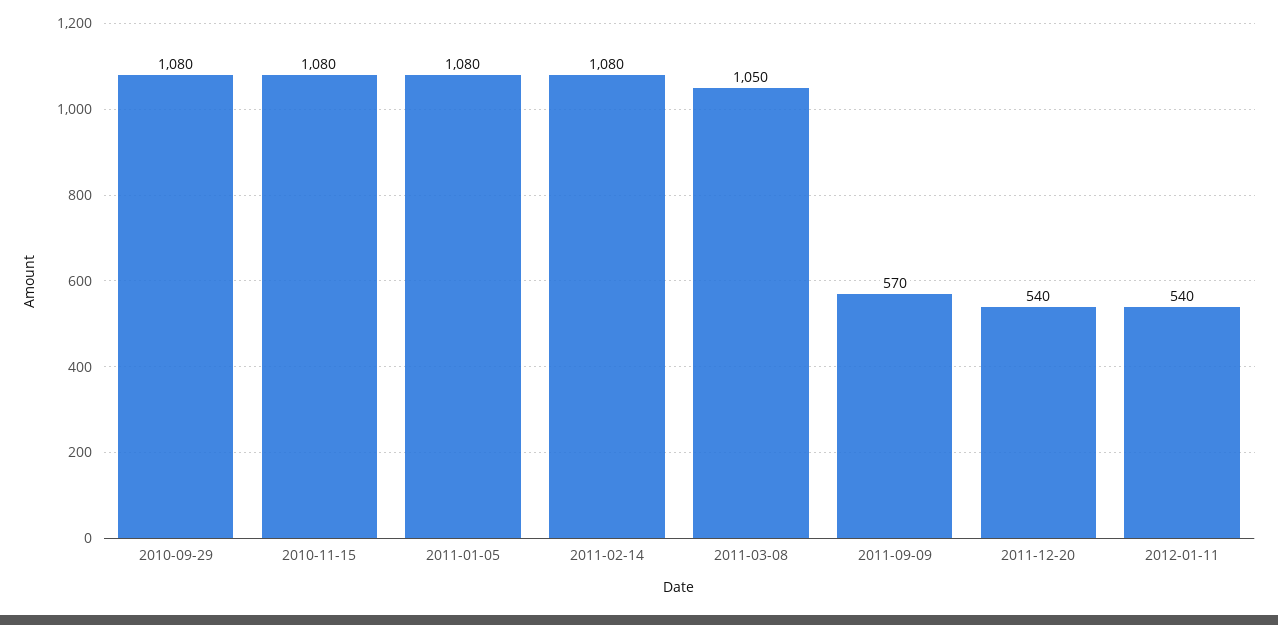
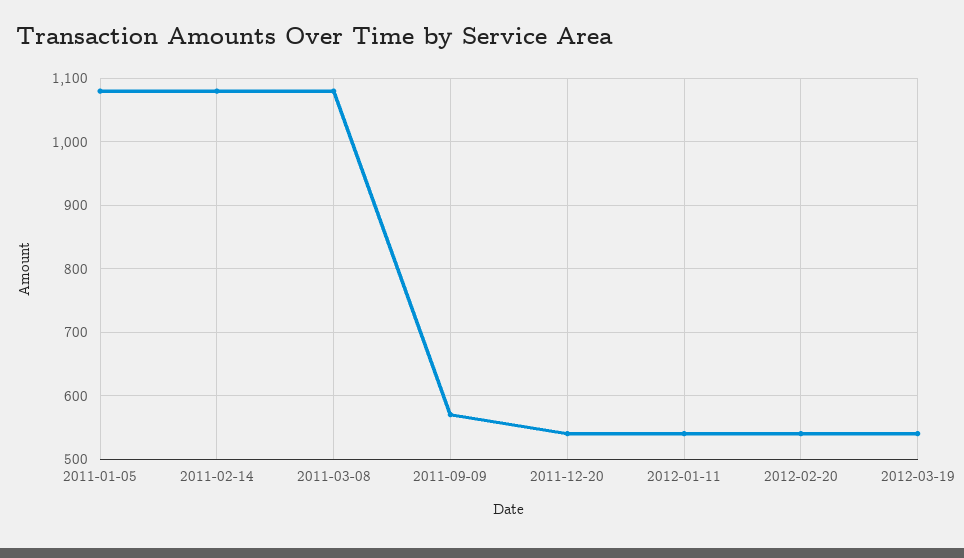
2010-09-29: 1080 -> none
2010-11-15: 1080 -> none
2011-03-08: 1050 -> 1080
2012-02-20: none -> 540
2012-03-19: none -> 540

